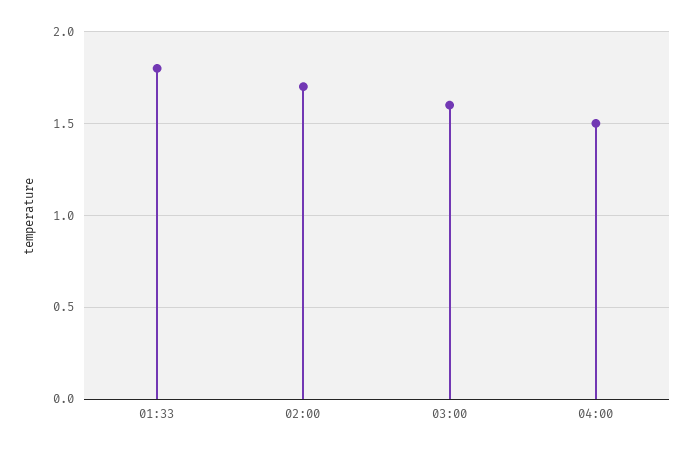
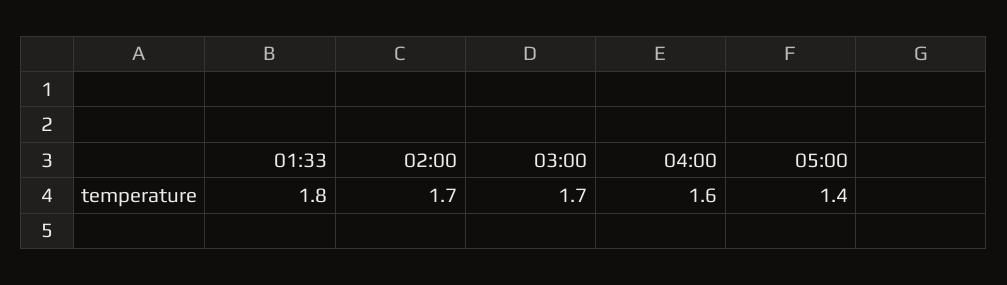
03:00: 1.6 -> 1.7
04:00: 1.5 -> 1.6
05:00: none -> 1.4

